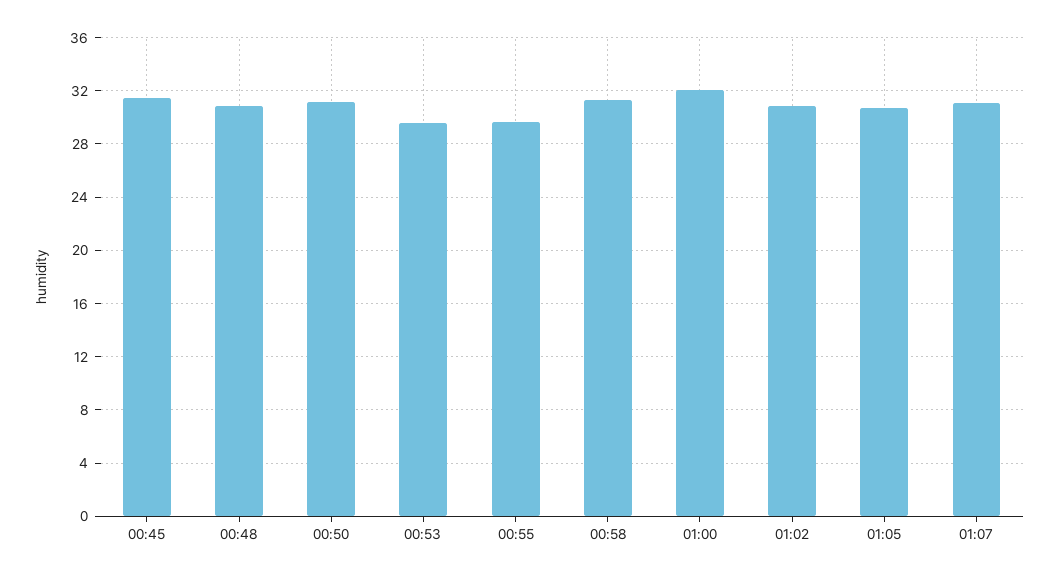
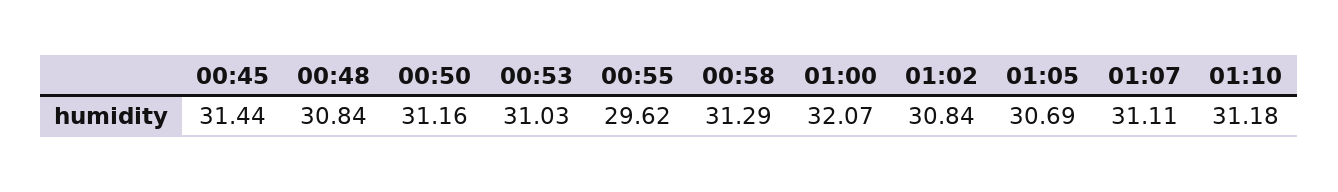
00:53: 29.5 -> 31.03
01:10: none -> 31.18

